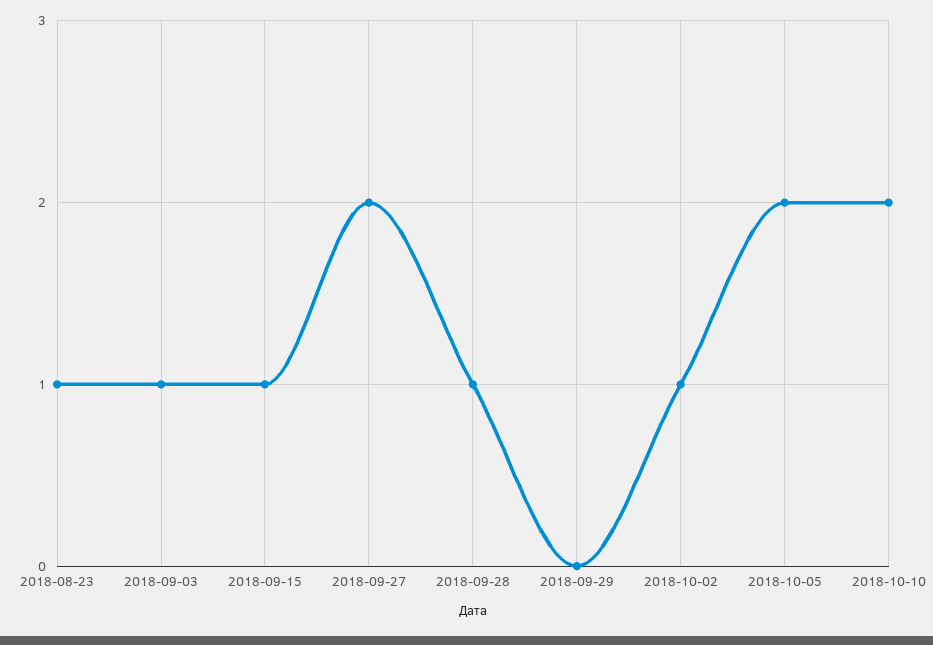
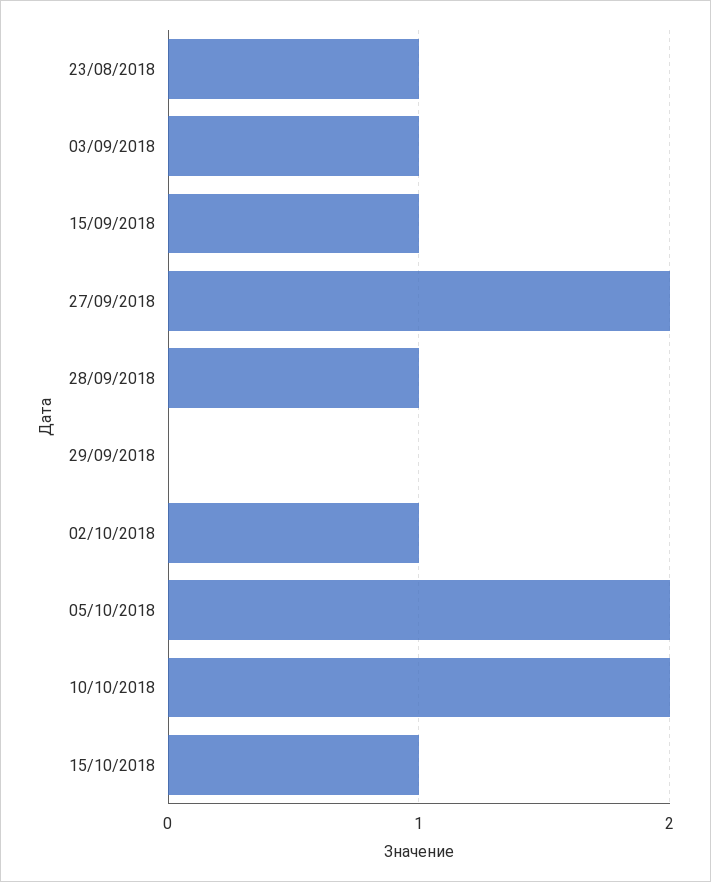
15/10/2018: none -> 1

